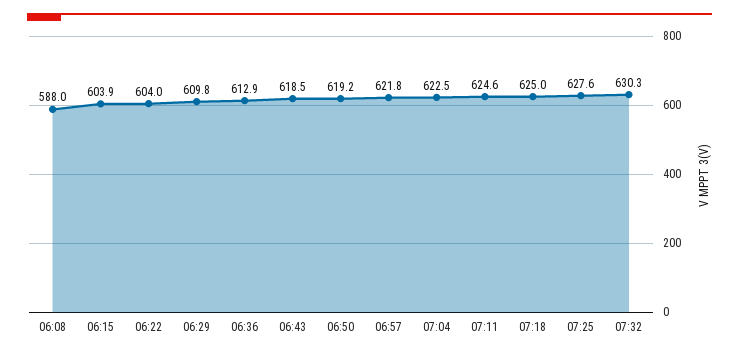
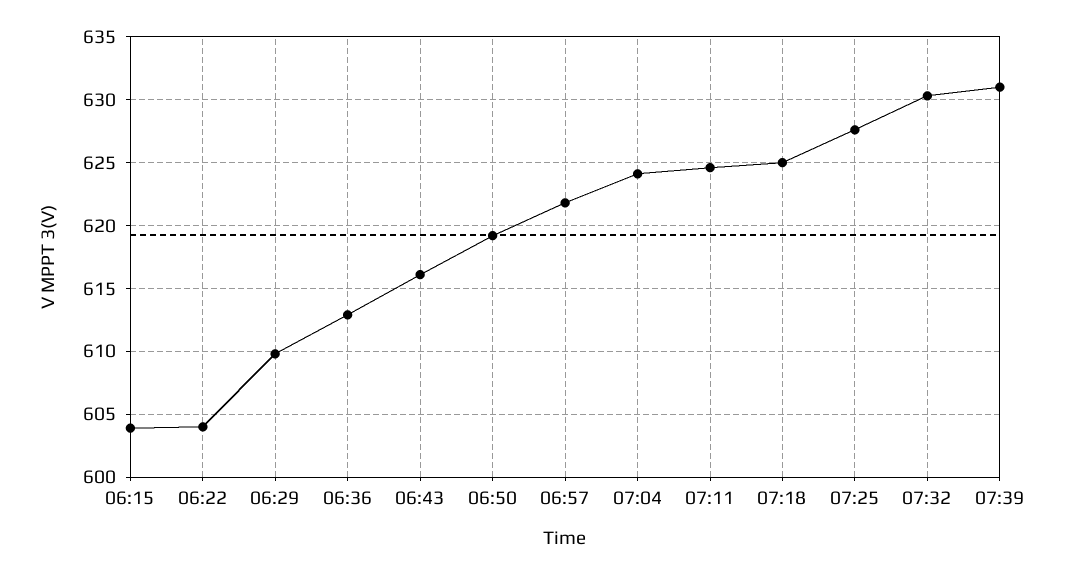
06:08: 588 -> none
06:43: 618.5 -> 616
07:04: 622.5 -> 624
07:39: none -> 631

